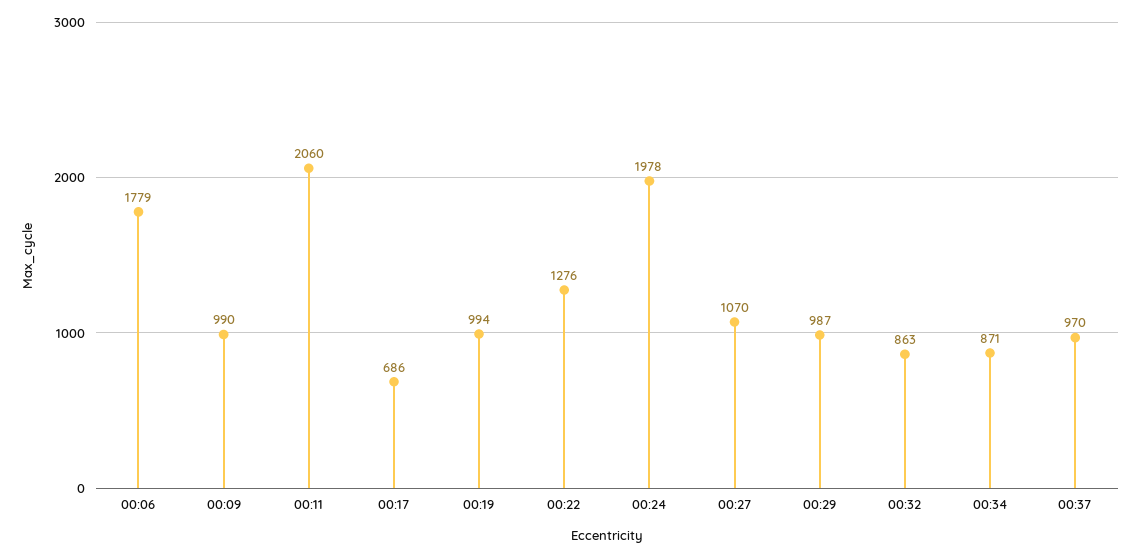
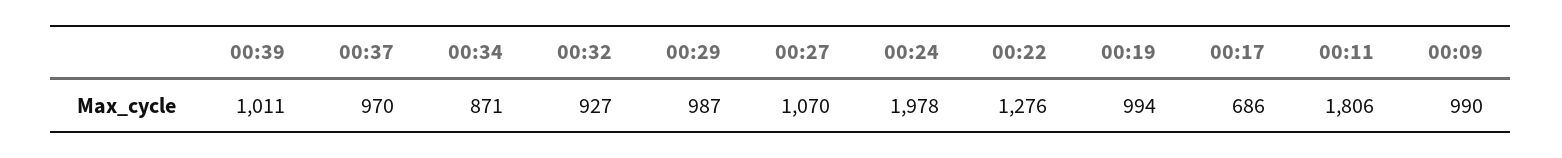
00:06: 1779 -> none
00:11: 2060 -> 1806
00:32: 863 -> 927
00:39: none -> 1011

